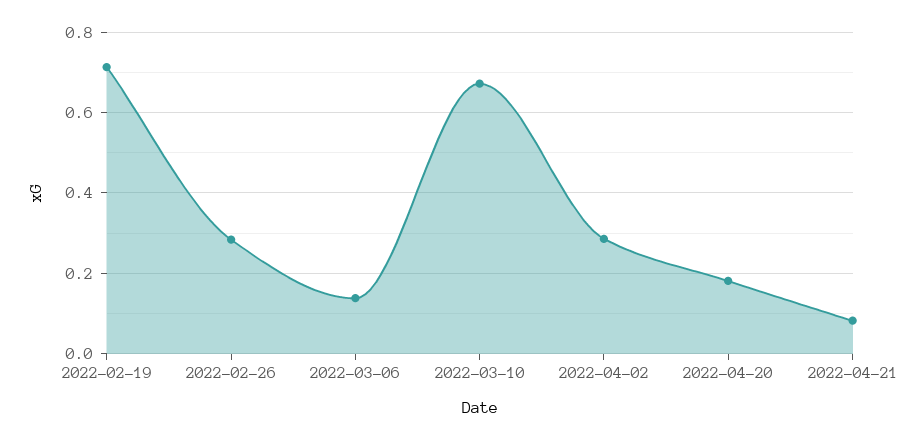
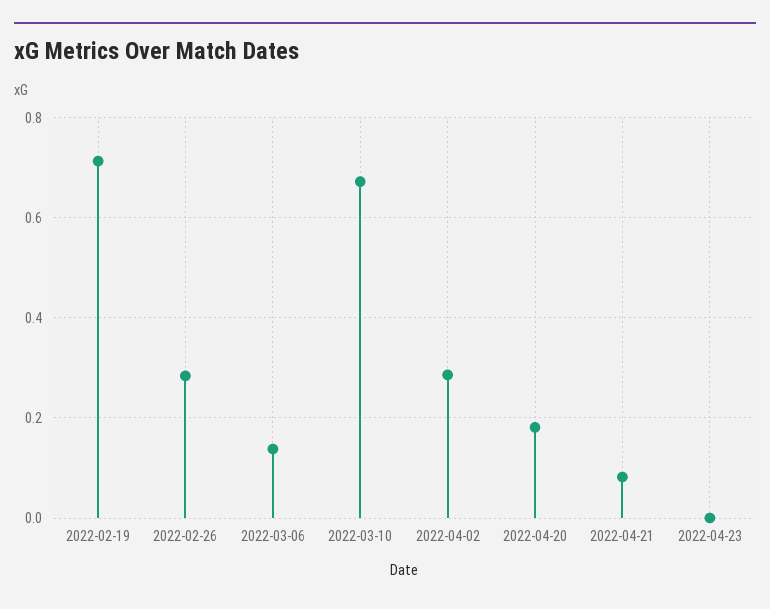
2022-04-23: none -> 0

